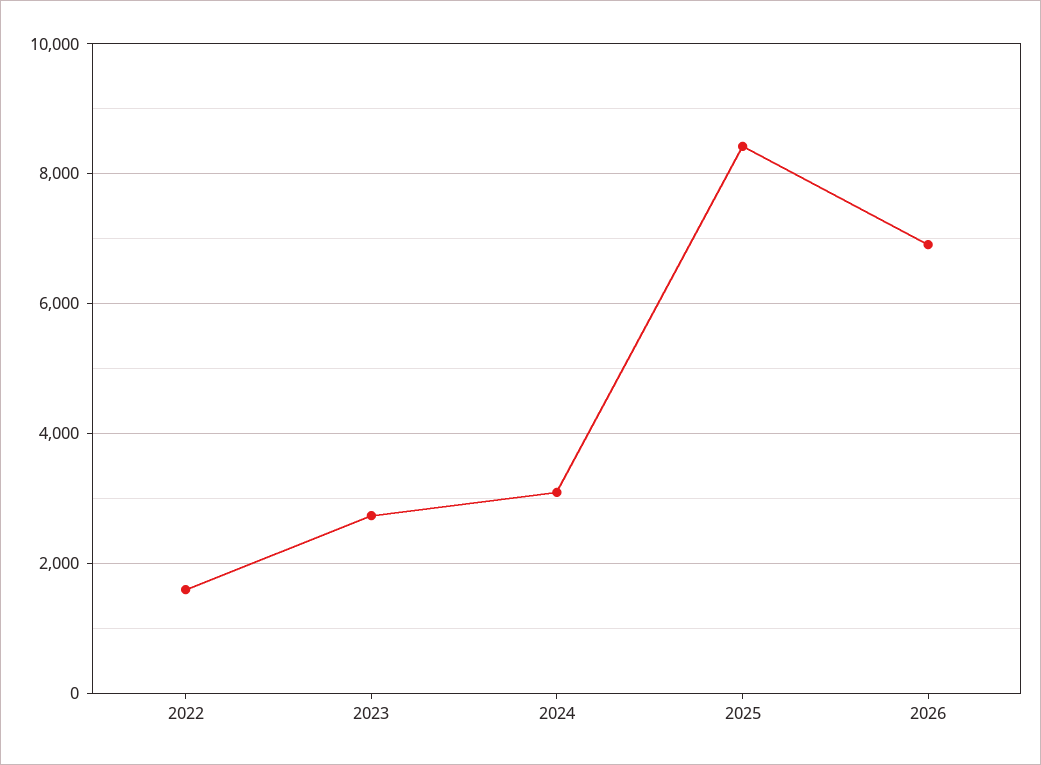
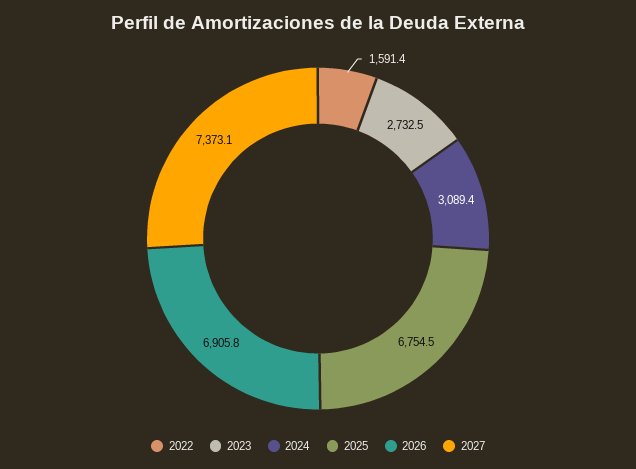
2025: 8400 -> 6754.5
2027: none -> 7373.1

